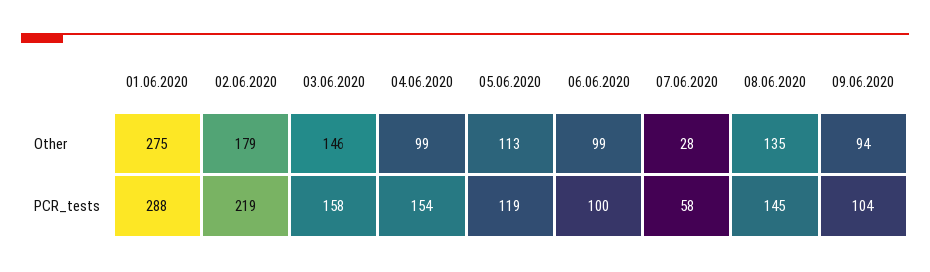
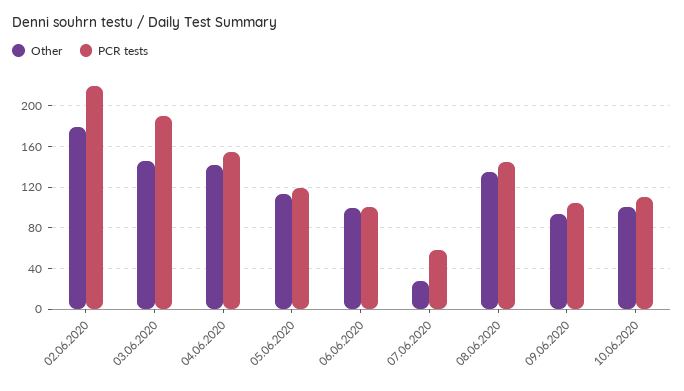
Other, 01.06.2020: 275 -> none
Other, 04.06.2020: 99 -> 140
PCR_tests, 01.06.2020: 288 -> none
PCR_tests, 03.06.2020: 158 -> 190
Other, 10.06.2020: none -> 100
PCR_tests, 10.06.2020: none -> 110

